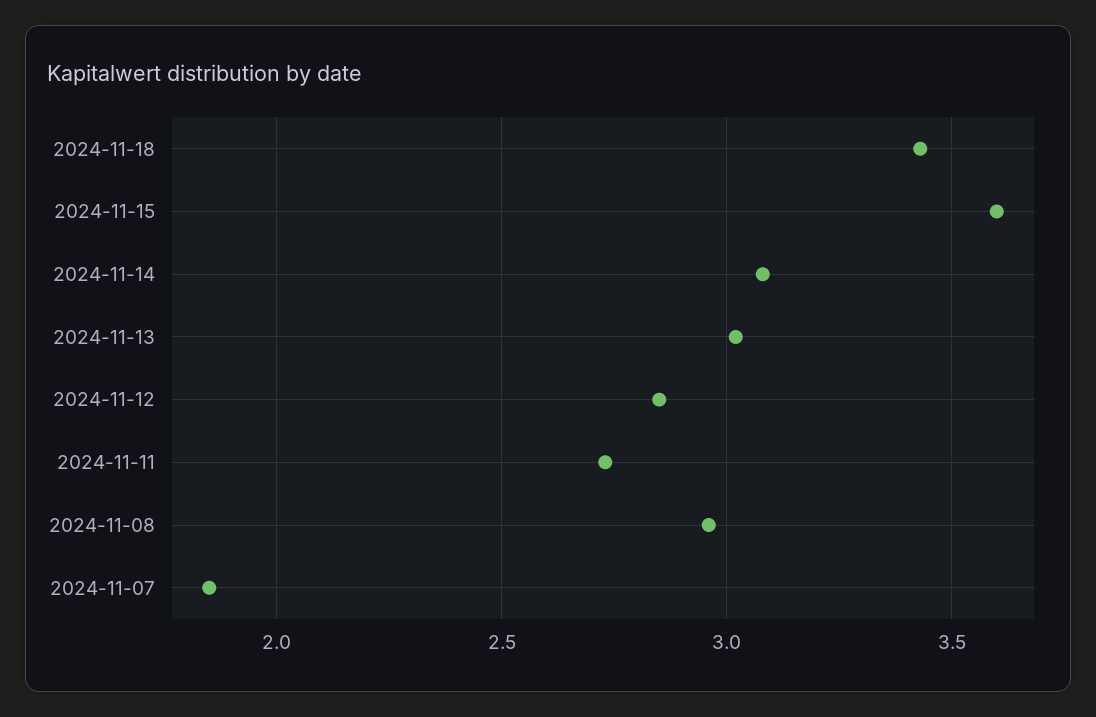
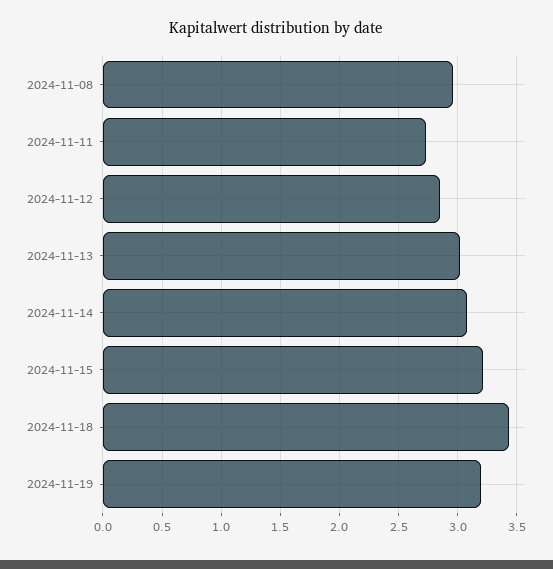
2024-11-15: 3.6 -> 3.2
2024-11-07: 1.85 -> none
2024-11-19: none -> 3.2

